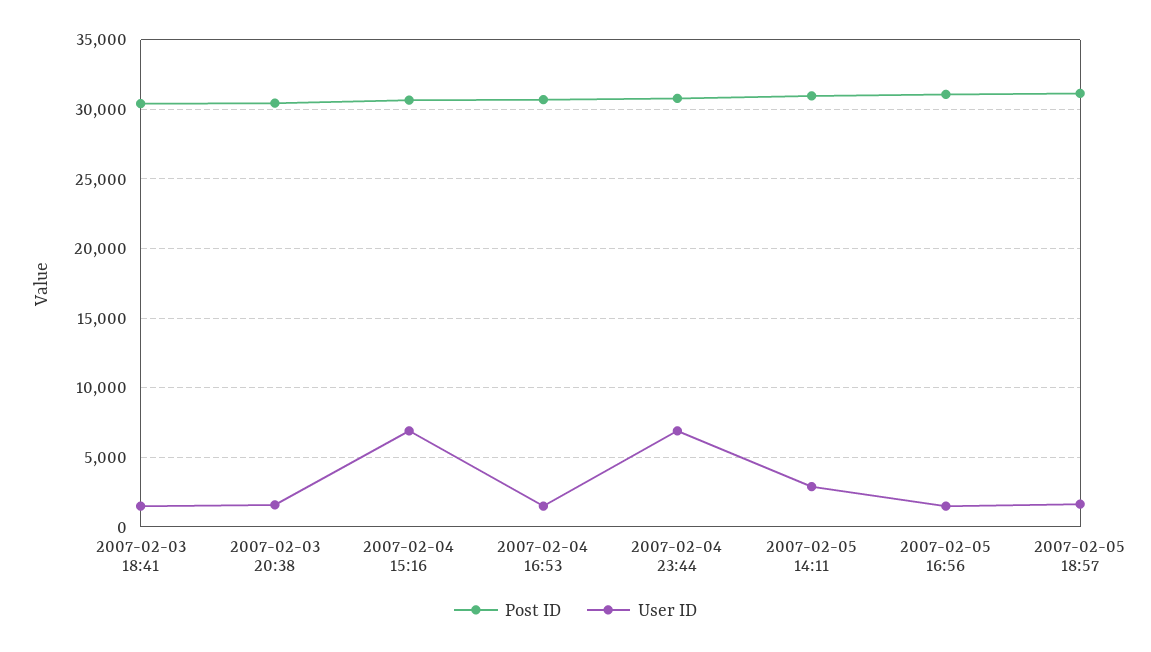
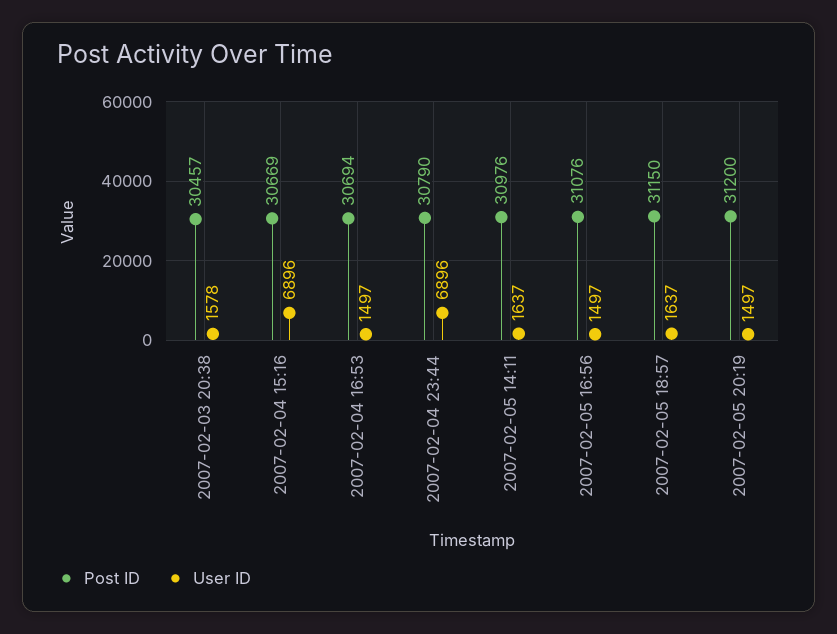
Post ID, 2007-02-03 18:41: 30500 -> none
User ID, 2007-02-03 18:41: 1500 -> none
User ID, 2007-02-05 14:11: 3000 -> 1637
Post ID, 2007-02-05 20:19: none -> 31200
User ID, 2007-02-05 20:19: none -> 1497

